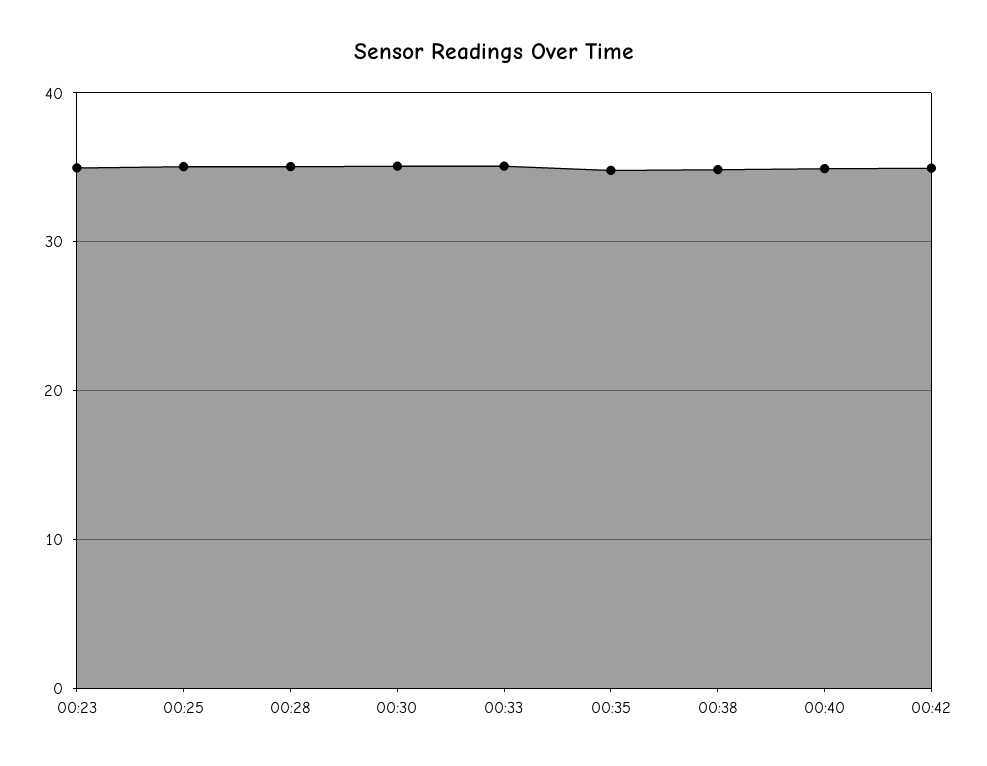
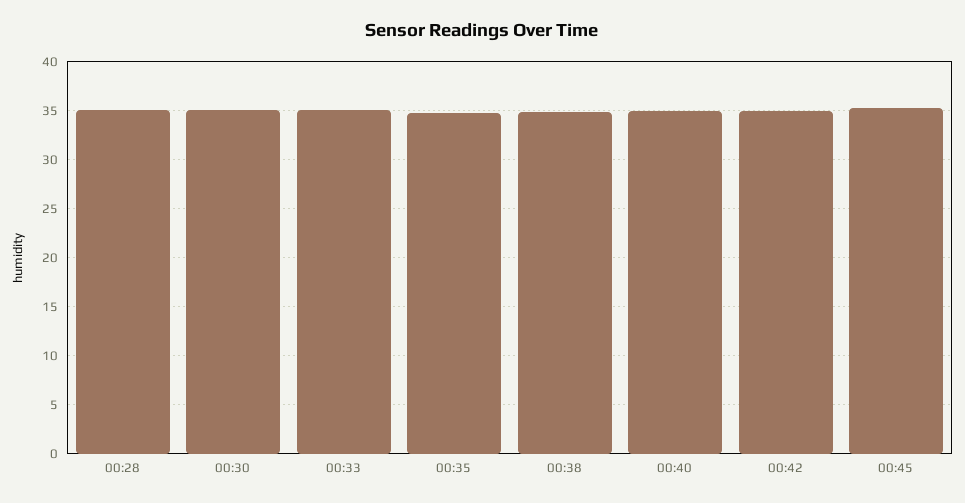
00:23: 35 -> none
00:25: 35 -> none
00:45: none -> 35

